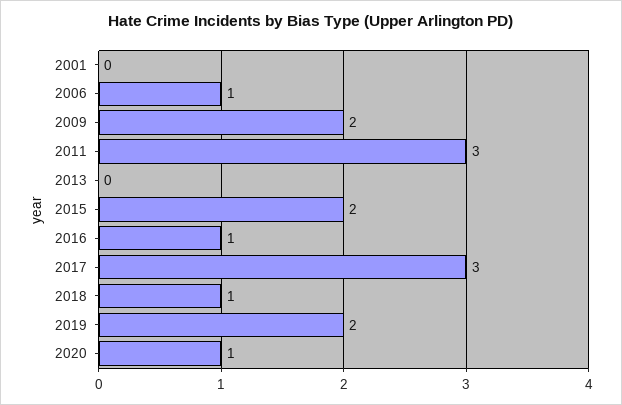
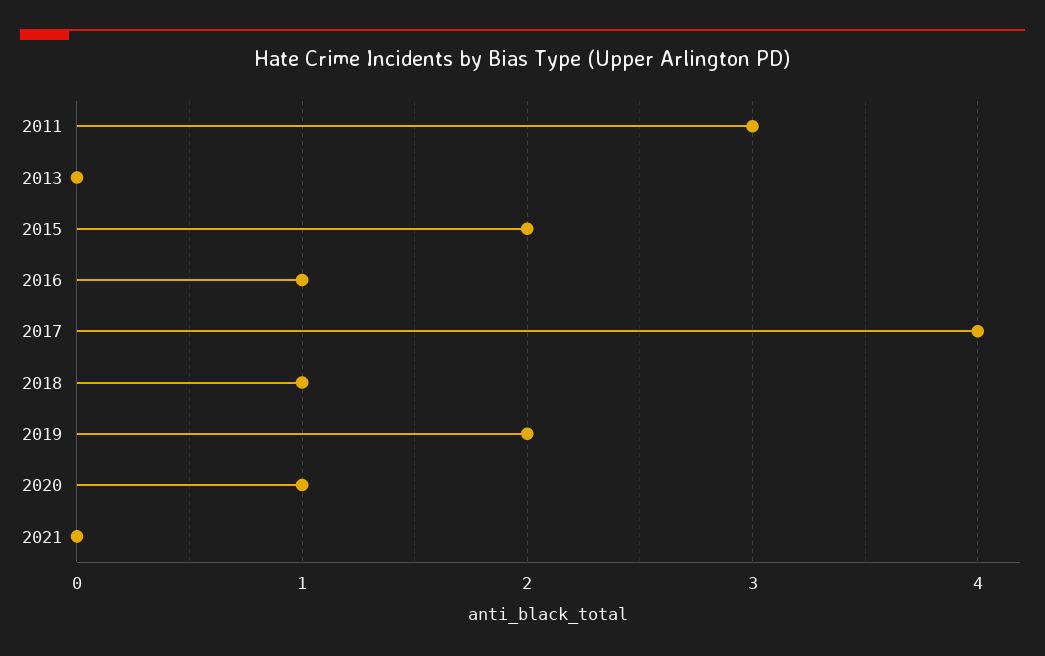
2001: 0 -> none
2006: 1 -> none
2009: 2 -> none
2017: 3 -> 4
2021: none -> 0

